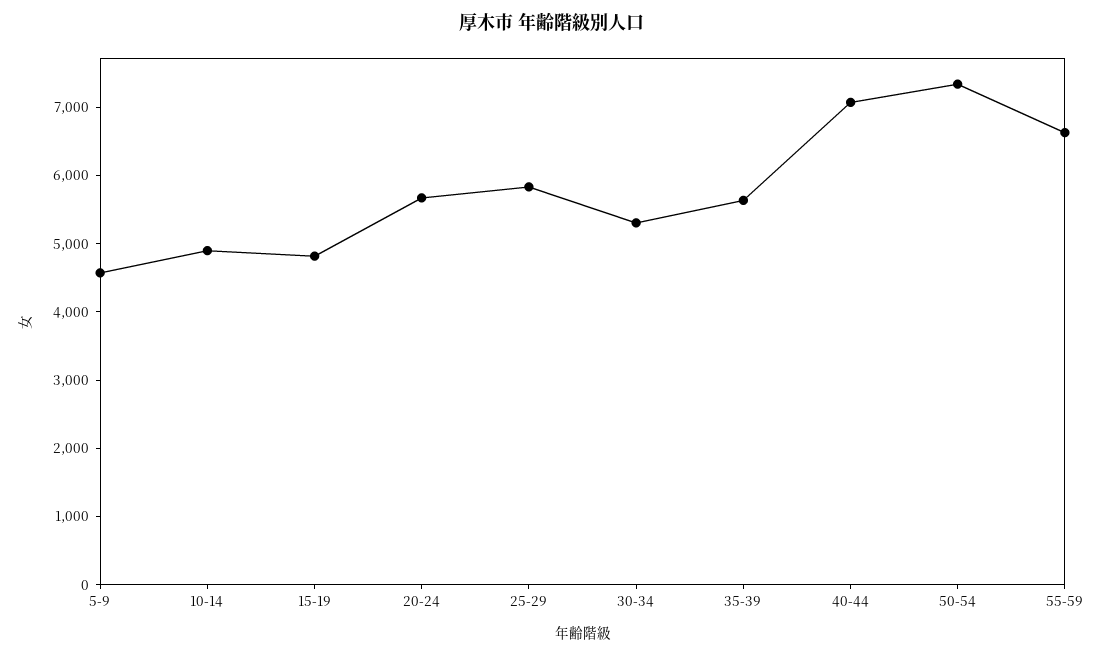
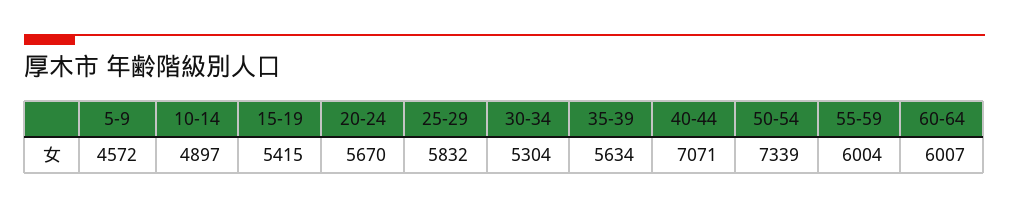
15-19: 4800 -> 5415
55-59: 6600 -> 6004
60-64: none -> 6007

